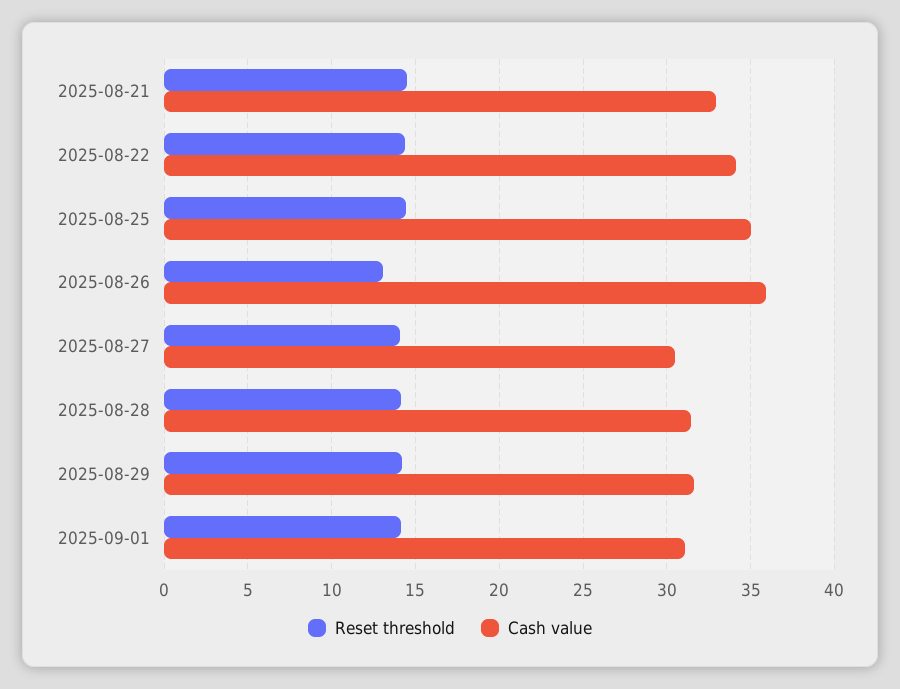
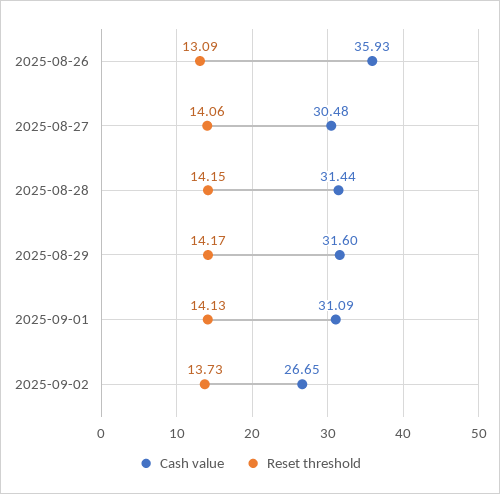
Reset threshold, 2025-08-21: 14.5 -> none
Cash value, 2025-08-21: 33 -> none
Reset threshold, 2025-08-22: 14.5 -> none
Cash value, 2025-08-22: 34 -> none
Reset threshold, 2025-08-25: 14.5 -> none
Cash value, 2025-08-25: 35 -> none
Cash value, 2025-09-02: none -> 26.65
Reset threshold, 2025-09-02: none -> 13.73

